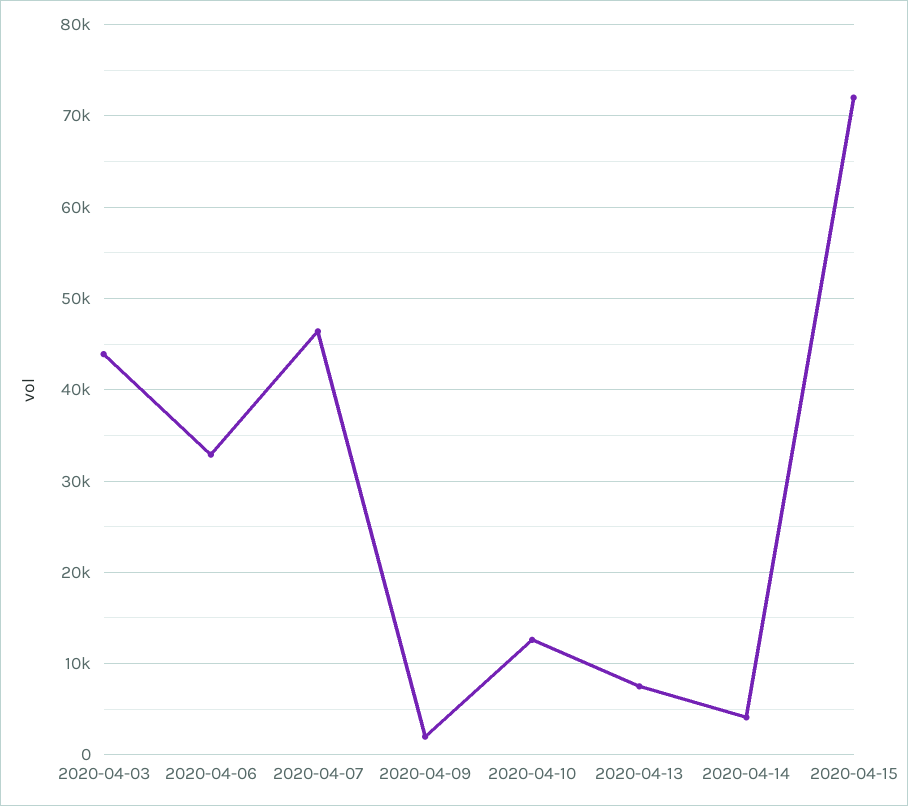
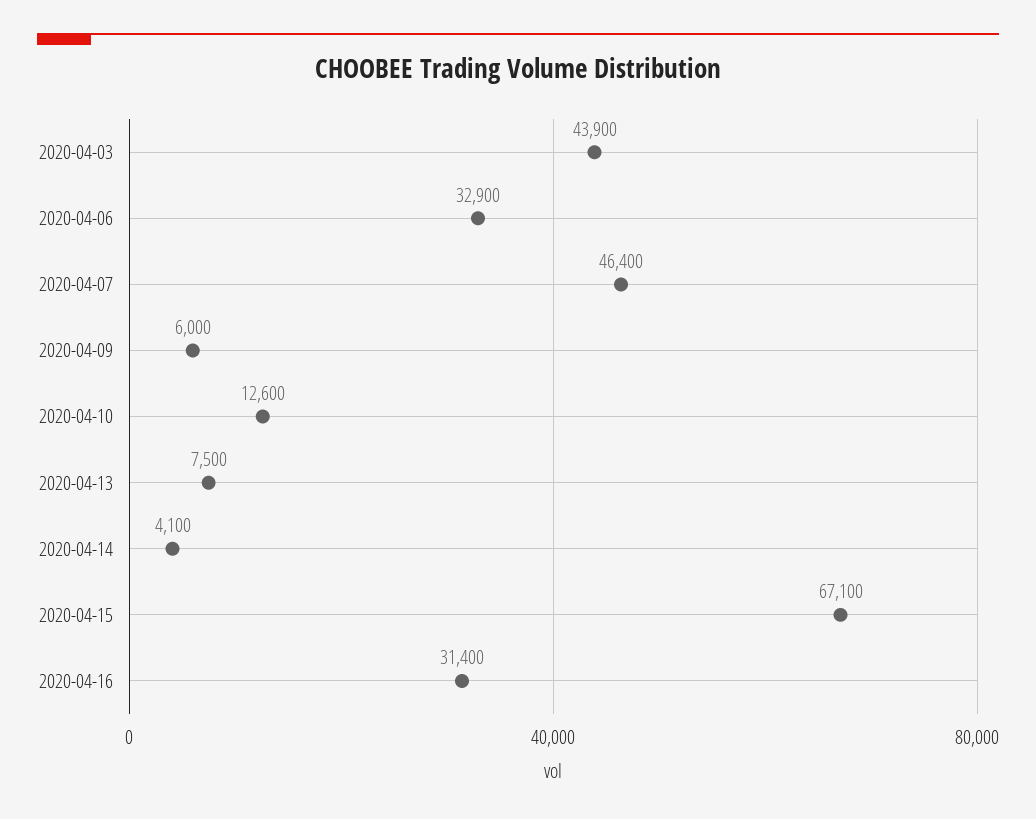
2020-04-09: 2000 -> 6000
2020-04-15: 72000 -> 67100
2020-04-16: none -> 31400

